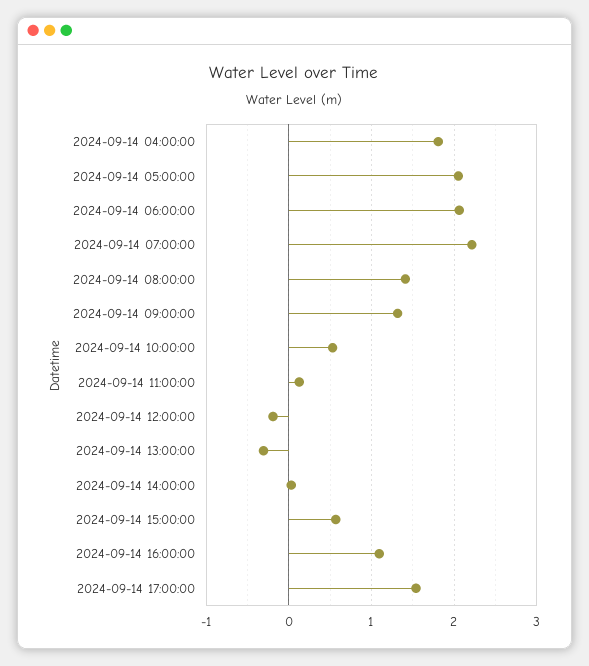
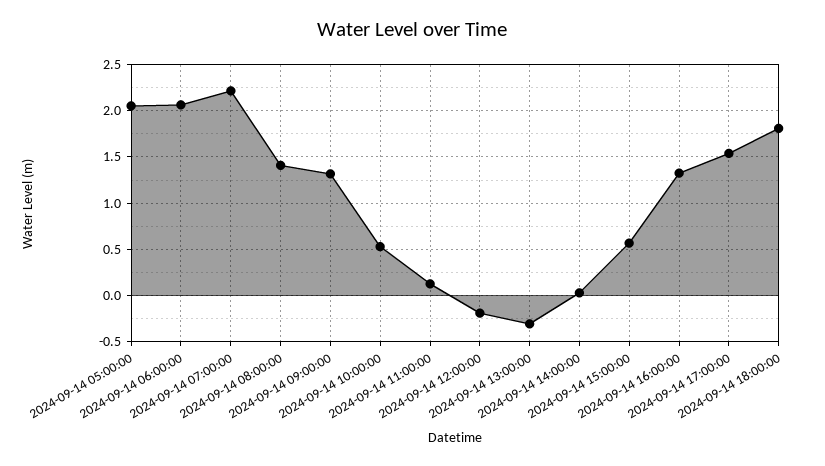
2024-09-14 04:00:00: 1.8 -> none
2024-09-14 16:00:00: 1.1 -> 1.3
2024-09-14 18:00:00: none -> 1.8

